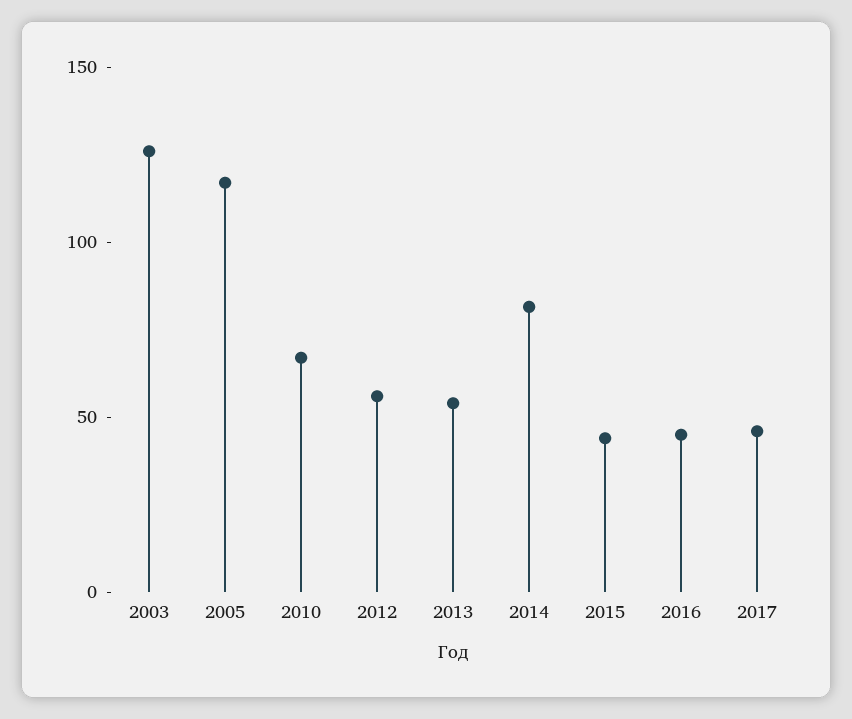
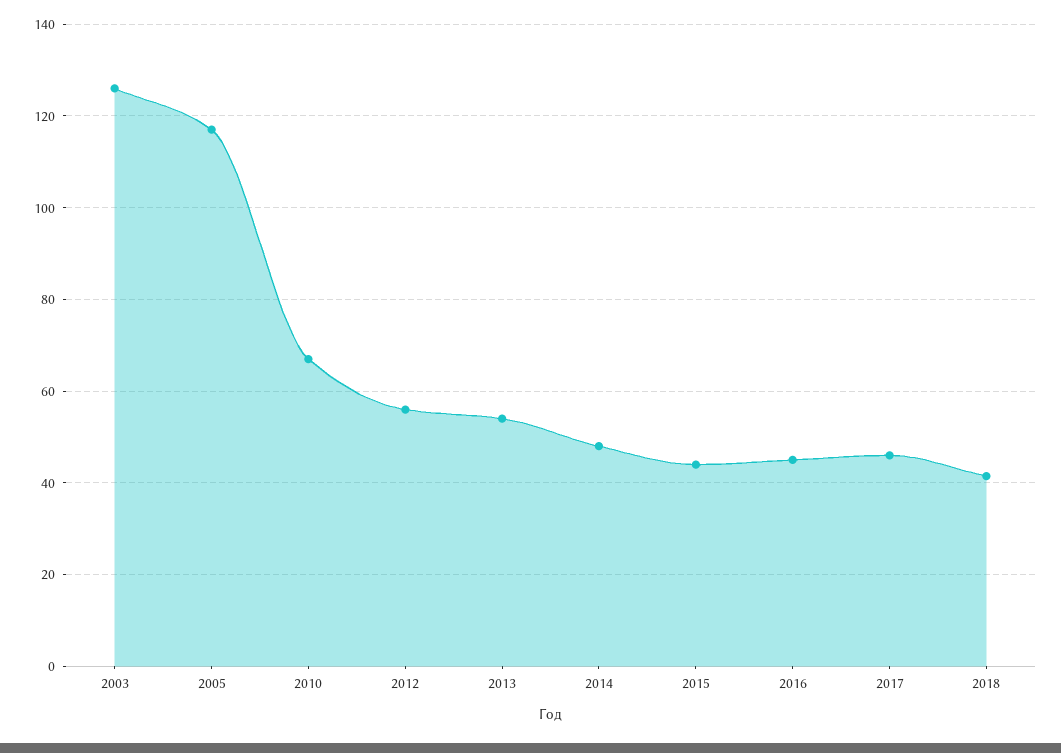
2014: 80 -> 48
2018: none -> 42

